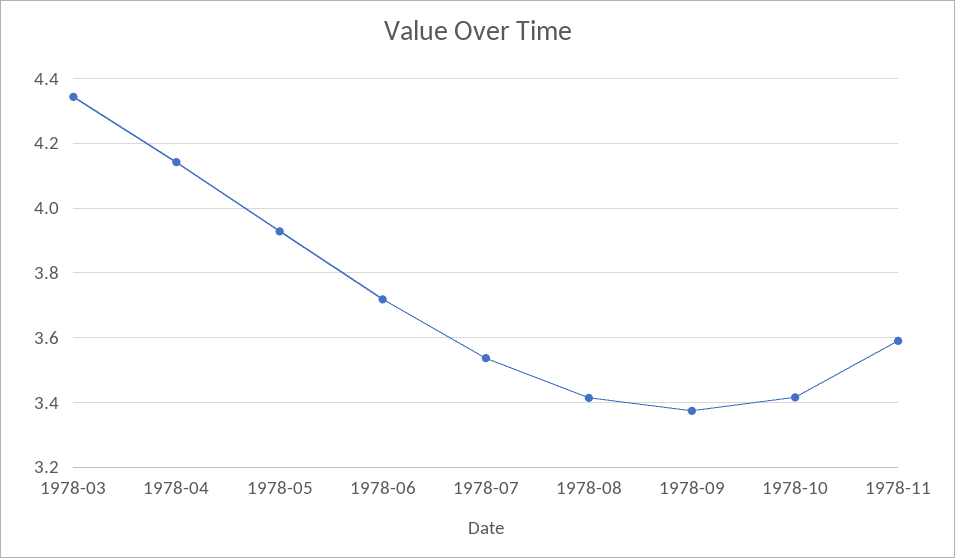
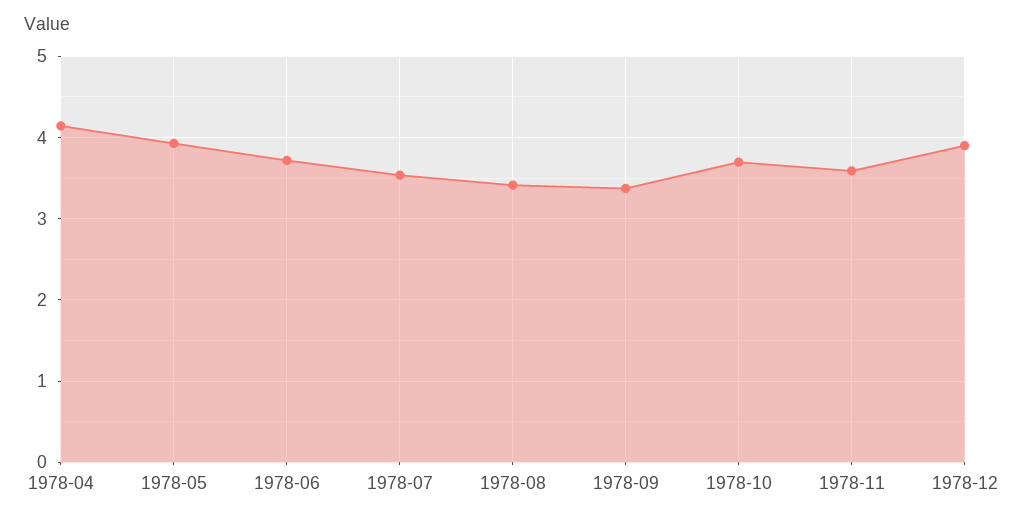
1978-03: 4.34 -> none
1978-10: 3.42 -> 3.7
1978-12: none -> 3.9

